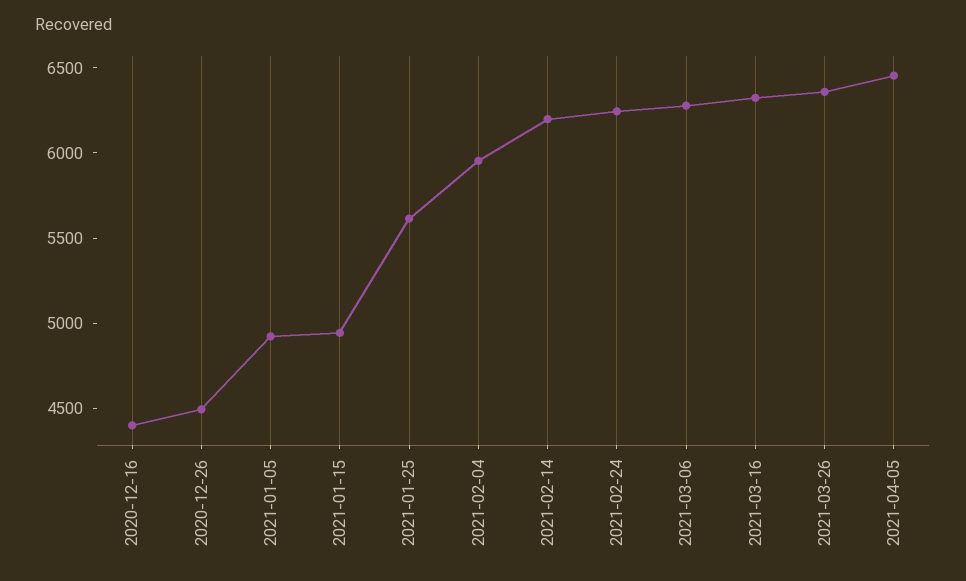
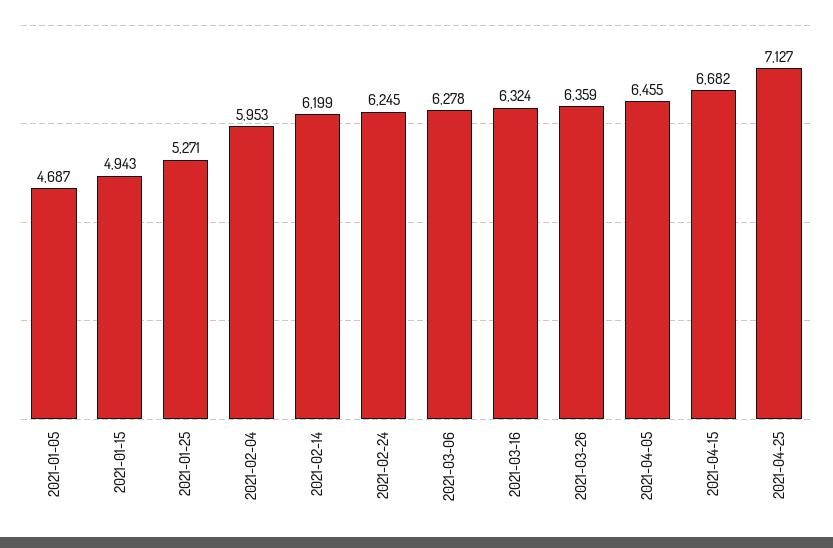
2020-12-16: 4400 -> none
2020-12-26: 4500 -> none
2021-01-05: 4900 -> 4687
2021-01-25: 5600 -> 5271
2021-04-15: none -> 6682
2021-04-25: none -> 7127

